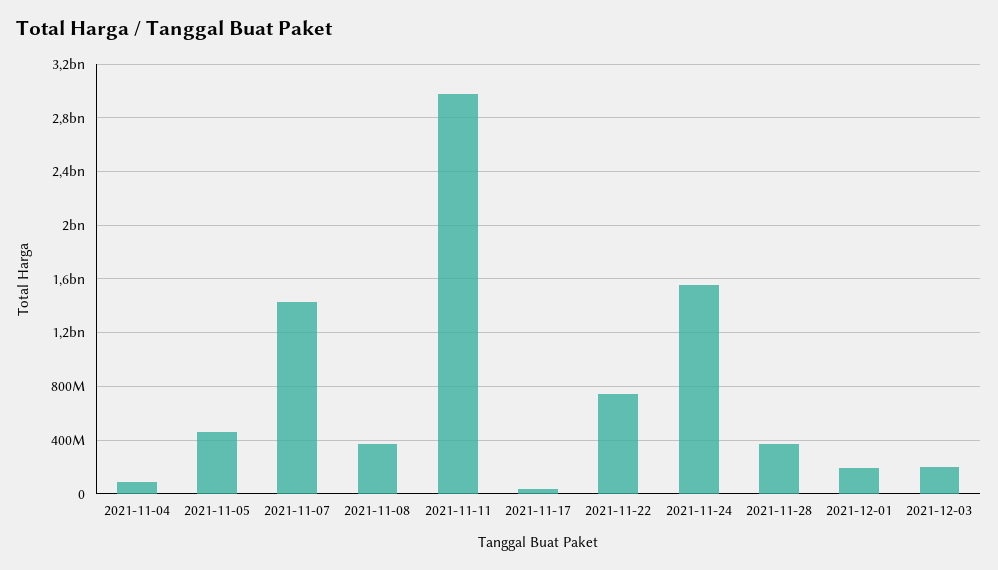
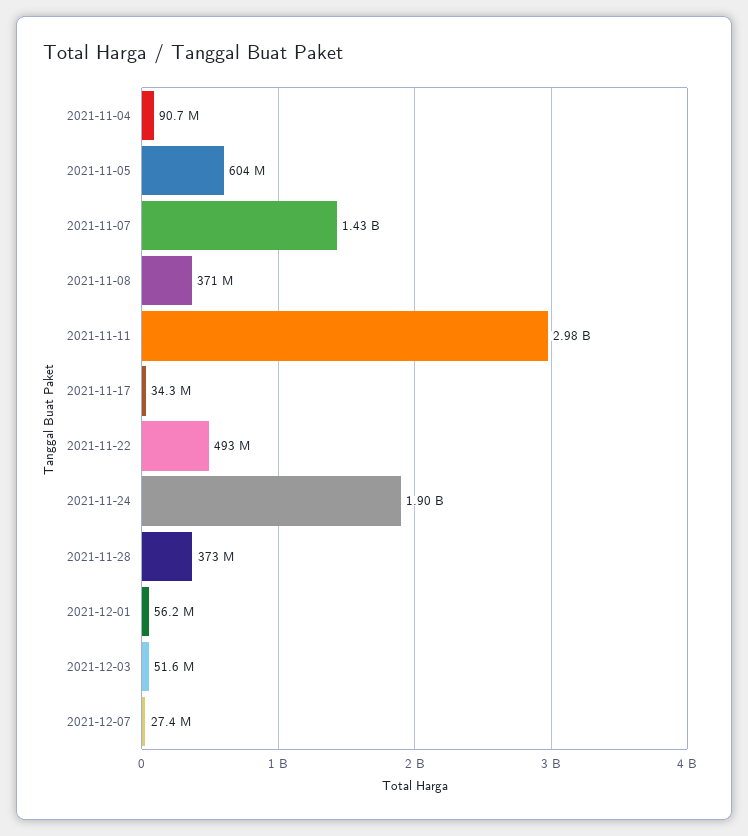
2021-11-05: 450000000 -> 604000000
2021-11-22: 750000000 -> 493000000
2021-11-24: 1550000000 -> 1900000000
2021-12-01: 200000000 -> 56200000
2021-12-03: 200000000 -> 51600000
2021-12-07: none -> 27400000

